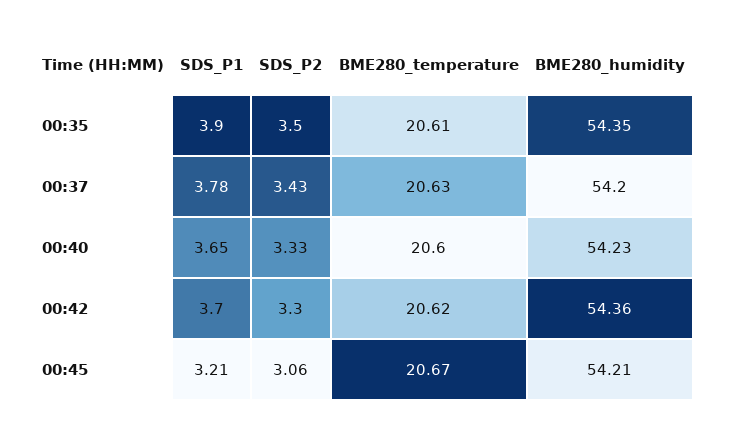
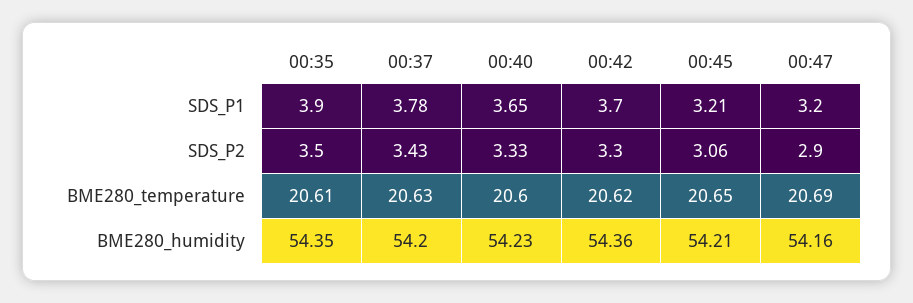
BME280_temperature, 00:45: 20.67 -> 20.65
SDS_P1, 00:47: none -> 3.2
SDS_P2, 00:47: none -> 2.9
BME280_temperature, 00:47: none -> 20.69
BME280_humidity, 00:47: none -> 54.16

